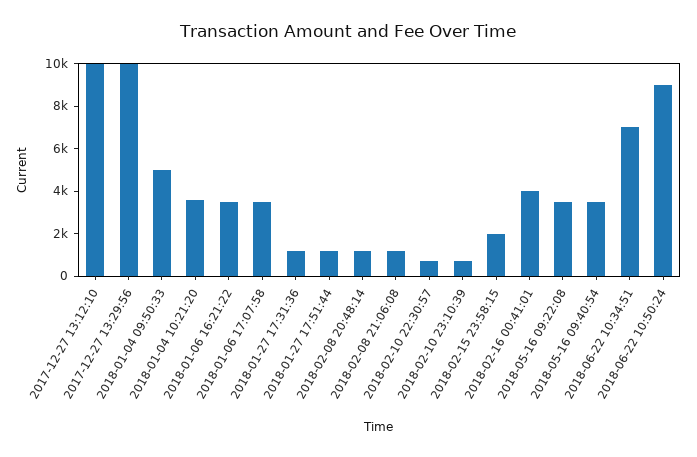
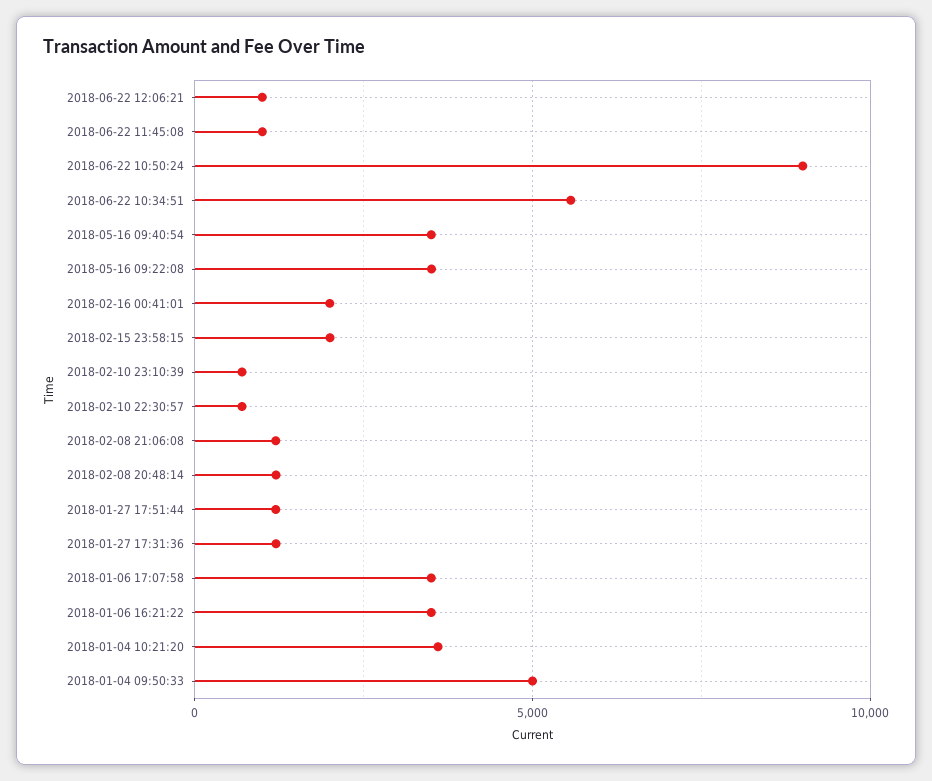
2017-12-27 13:12:10: 10000 -> none
2017-12-27 13:29:56: 10000 -> none
2018-02-16 00:41:01: 4000 -> 2000
2018-06-22 10:34:51: 7000 -> 5500
2018-06-22 12:06:21: none -> 1000
2018-06-22 11:45:08: none -> 1000

